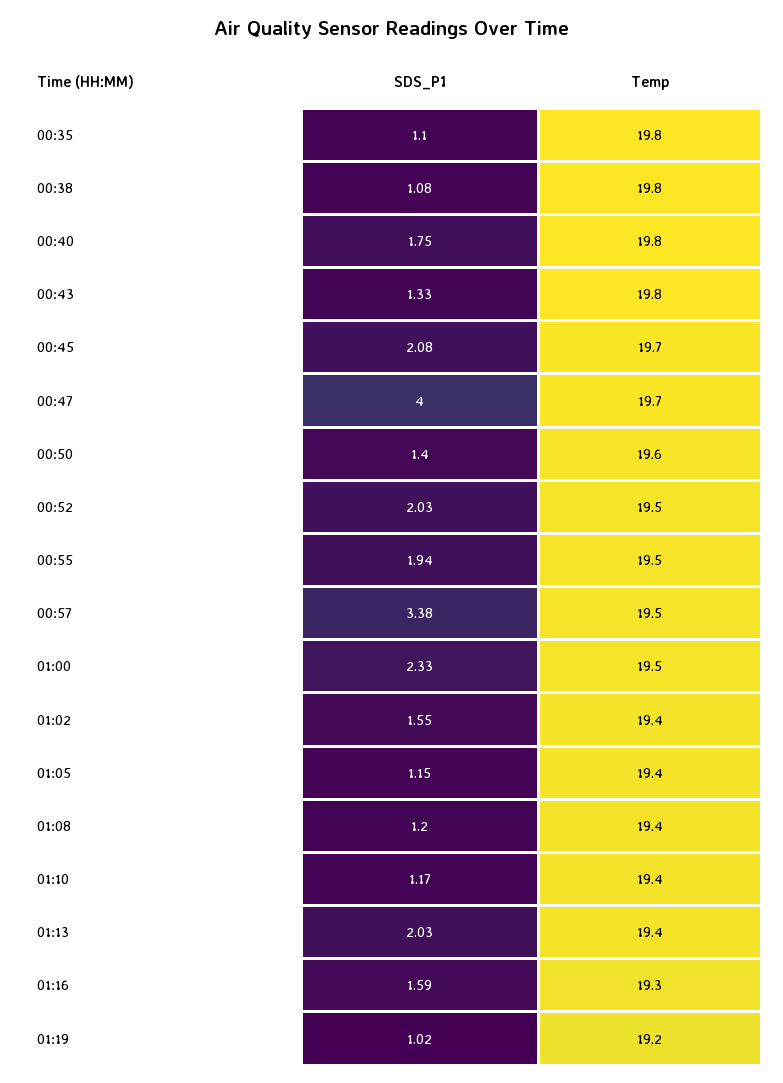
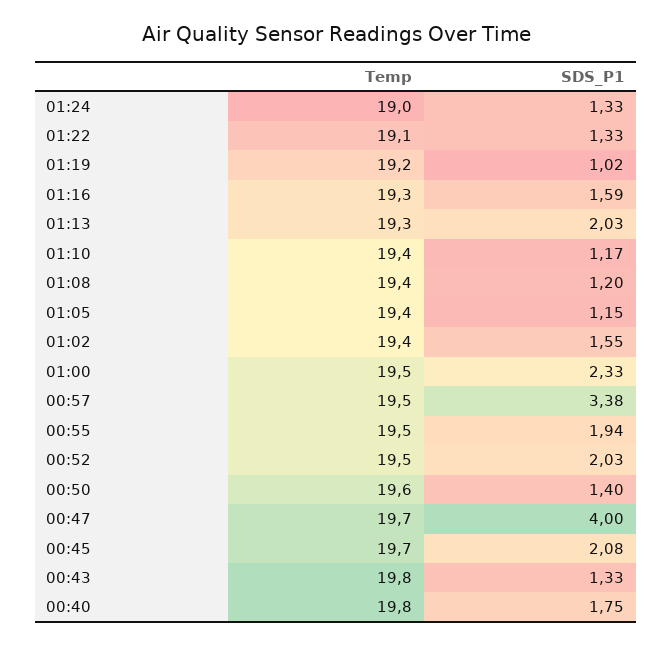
SDS_P1, 00:35: 1.1 -> none
Temp, 00:35: 19.8 -> none
SDS_P1, 00:38: 1.08 -> none
Temp, 00:38: 19.8 -> none
Temp, 01:13: 19.4 -> 19.3
Temp, 01:24: none -> 19
SDS_P1, 01:24: none -> 1.33
Temp, 01:22: none -> 19.1
SDS_P1, 01:22: none -> 1.33

